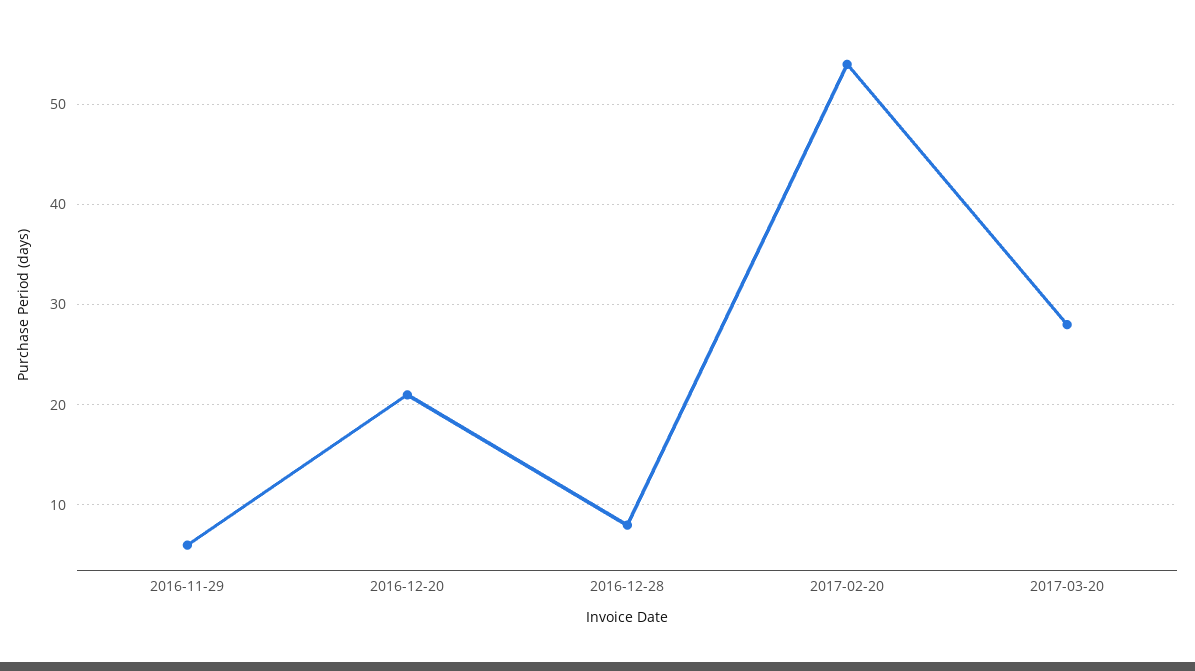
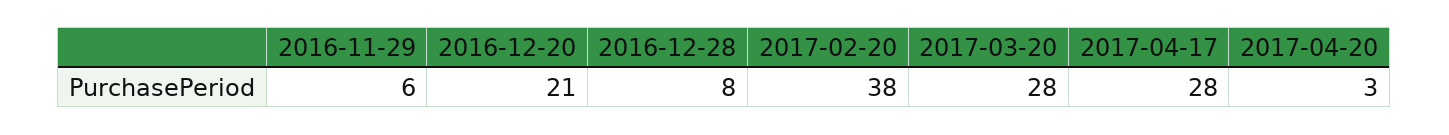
2017-02-20: 54 -> 38
2017-04-17: none -> 28
2017-04-20: none -> 3

